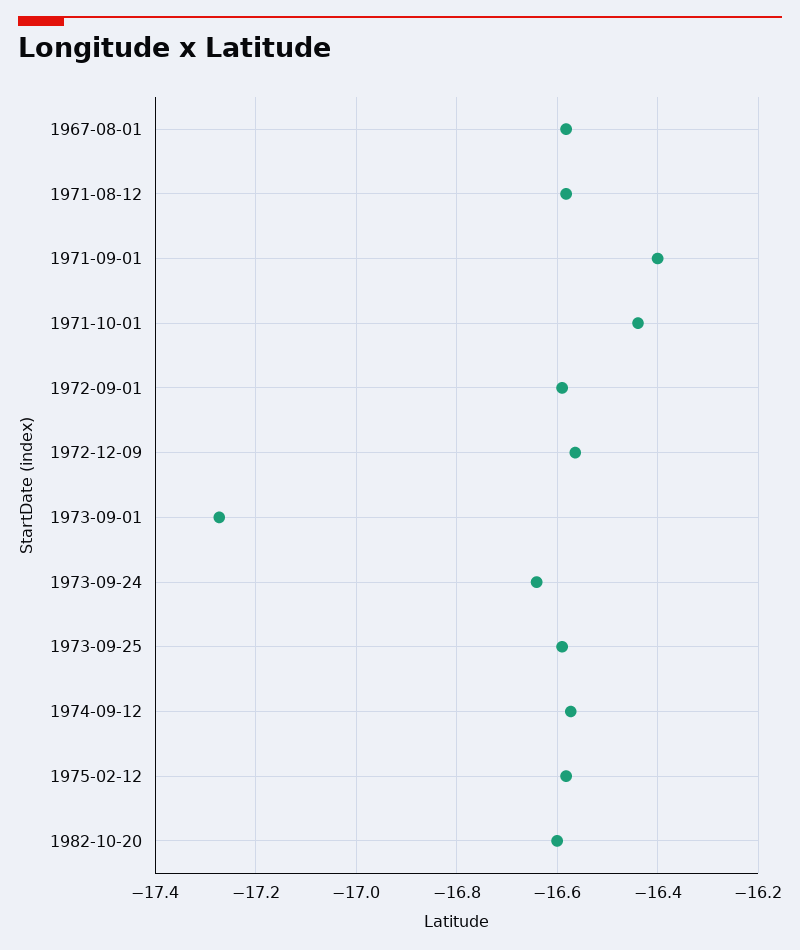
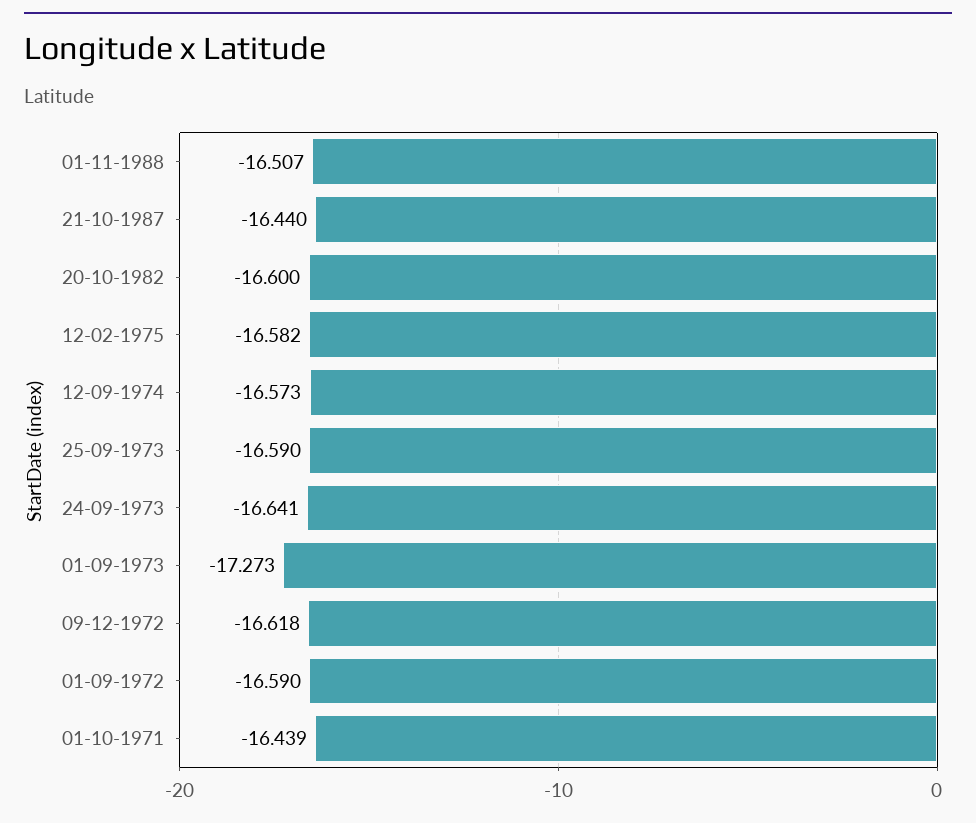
1967-08-01: -16.58 -> none
1971-08-12: -16.58 -> none
1971-09-01: -16.4 -> none
1972-12-09: -16.56 -> -16.618
01-11-1988: none -> -16.507
21-10-1987: none -> -16.44

